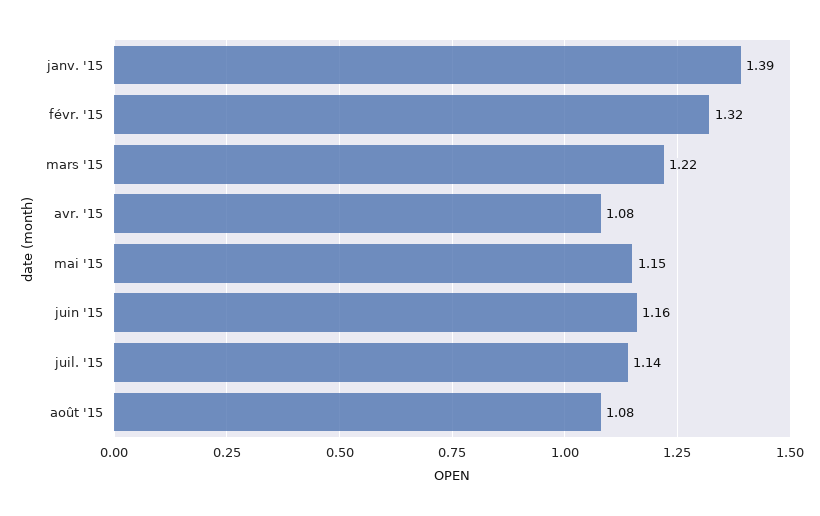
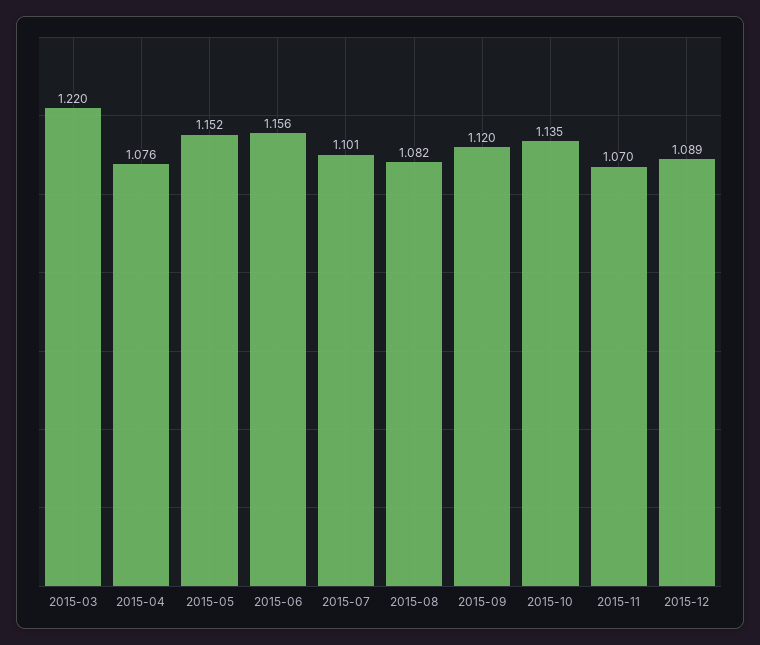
janv. '15: 1.39 -> none
févr. '15: 1.32 -> none
juil. '15: 1.14 -> 1.101
2015-09: none -> 1.12
2015-10: none -> 1.135
2015-11: none -> 1.07
2015-12: none -> 1.089

